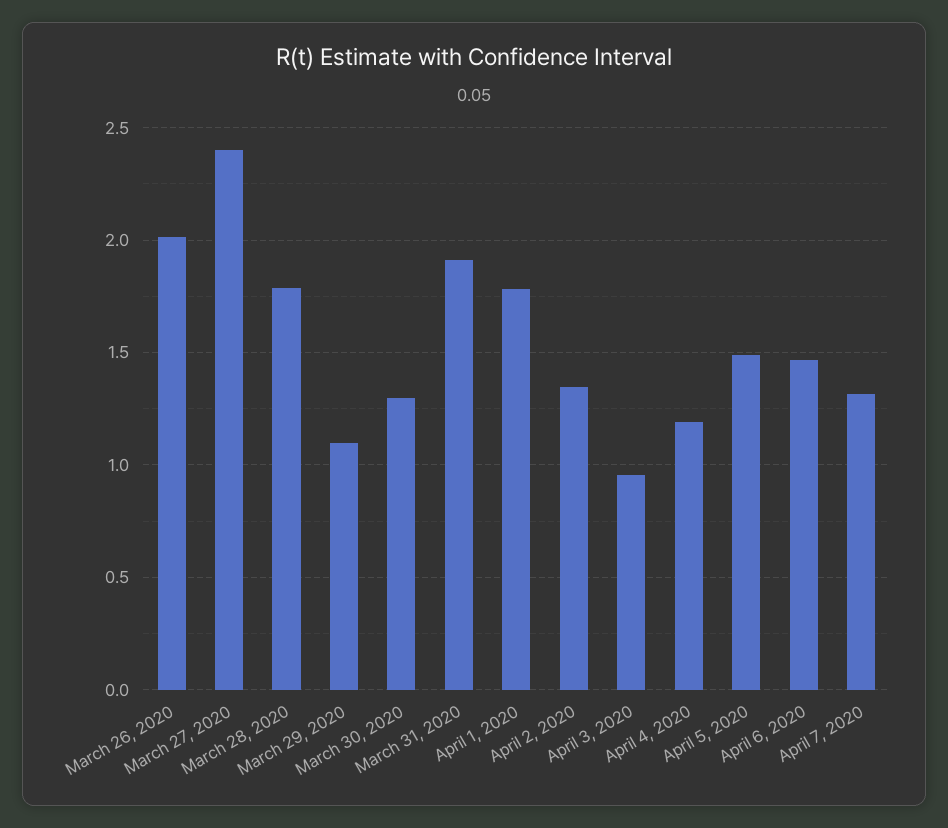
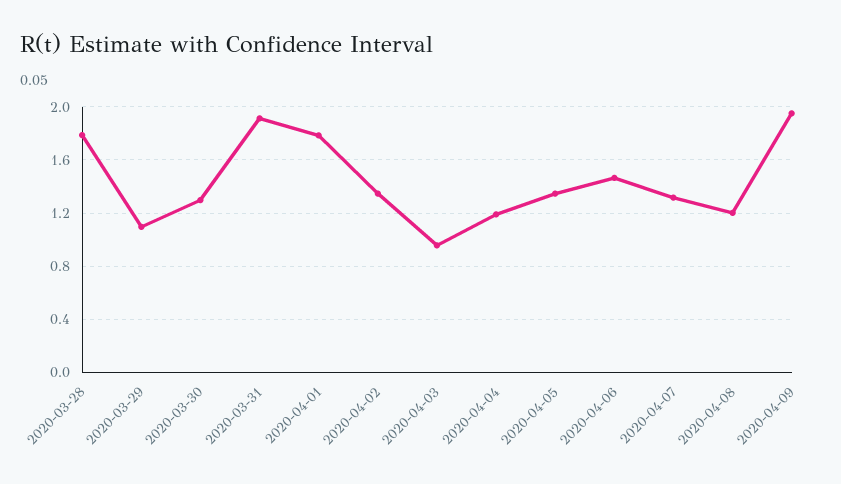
March 26, 2020: 2 -> none
March 27, 2020: 2.4 -> none
April 5, 2020: 1.5 -> 1.35
2020-04-08: none -> 1.2
2020-04-09: none -> 1.95

